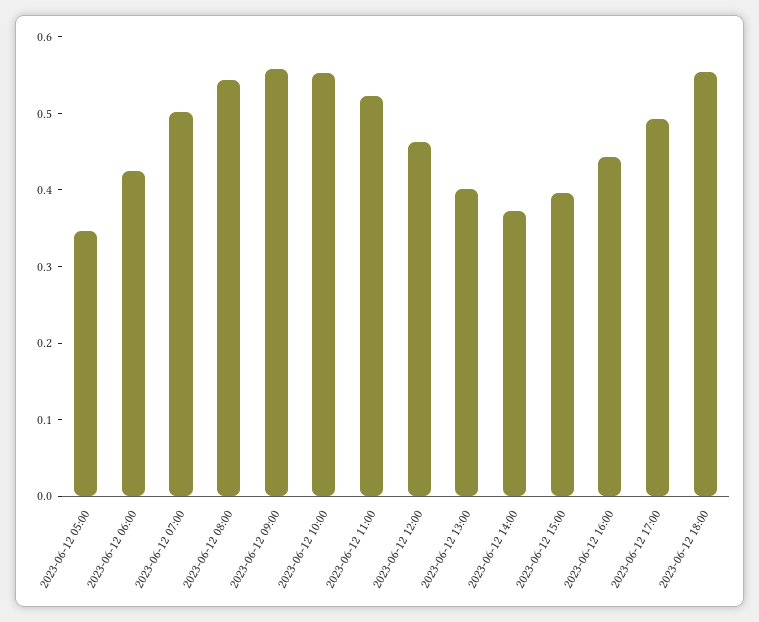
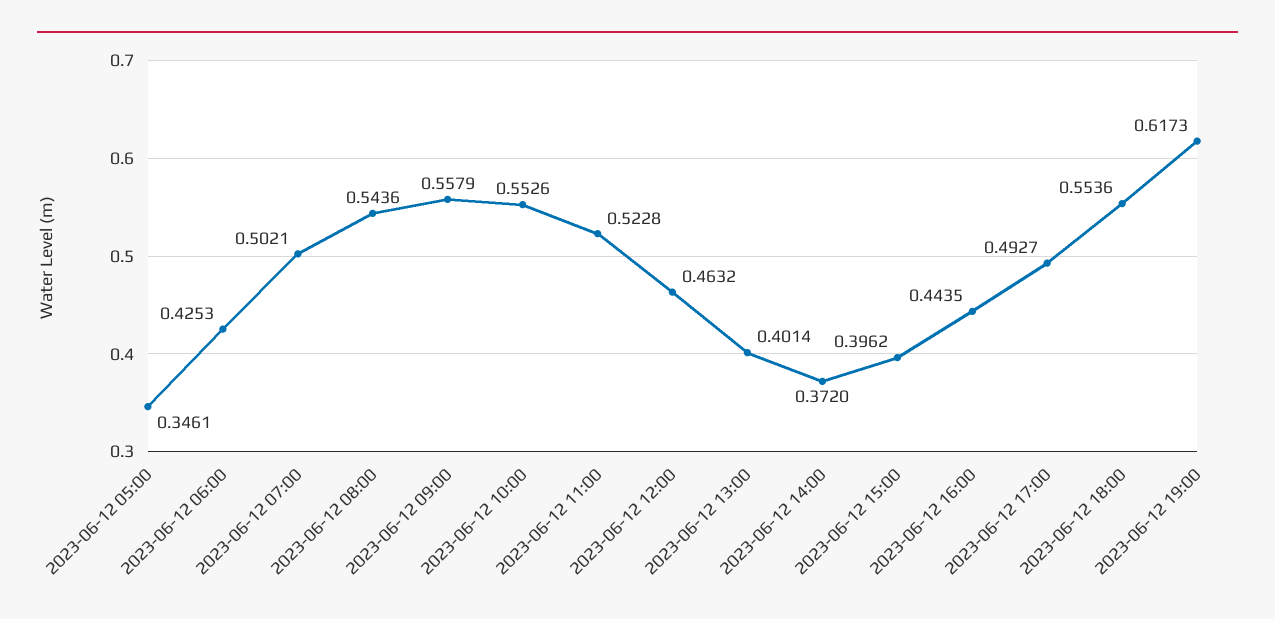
2023-06-12 19:00: none -> 0.6173

